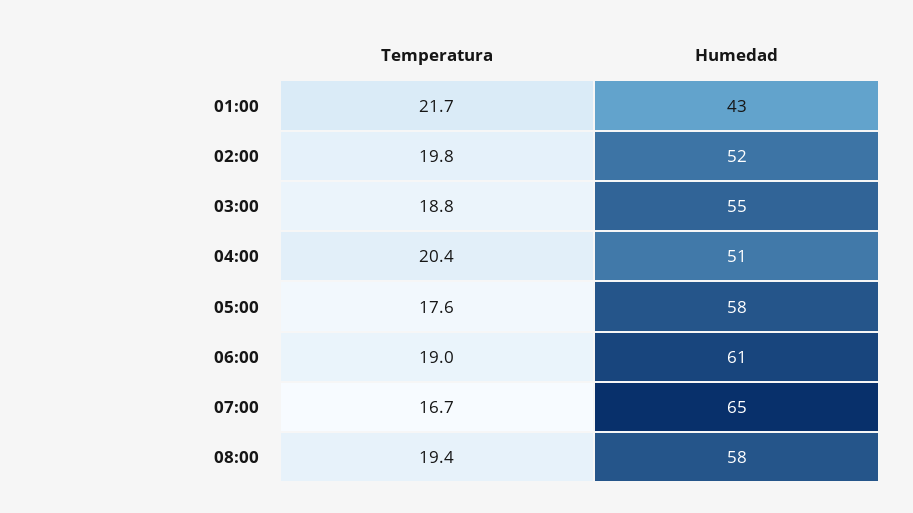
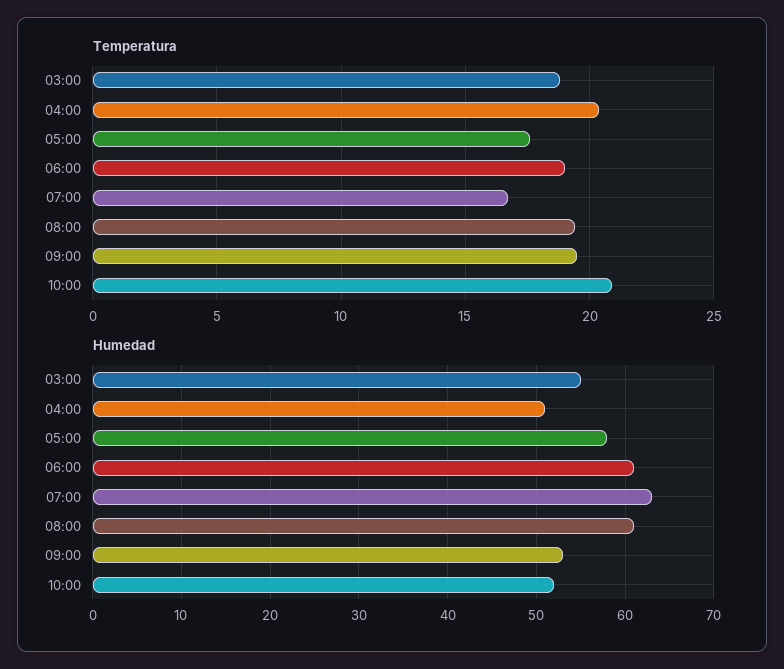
Temperatura, 01:00: 21.7 -> none
Humedad, 01:00: 43 -> none
Temperatura, 02:00: 19.8 -> none
Humedad, 02:00: 52 -> none
Humedad, 07:00: 65 -> 63
Humedad, 08:00: 58 -> 61
Temperatura, 09:00: none -> 19.5
Temperatura, 10:00: none -> 21
Humedad, 09:00: none -> 53
Humedad, 10:00: none -> 52

